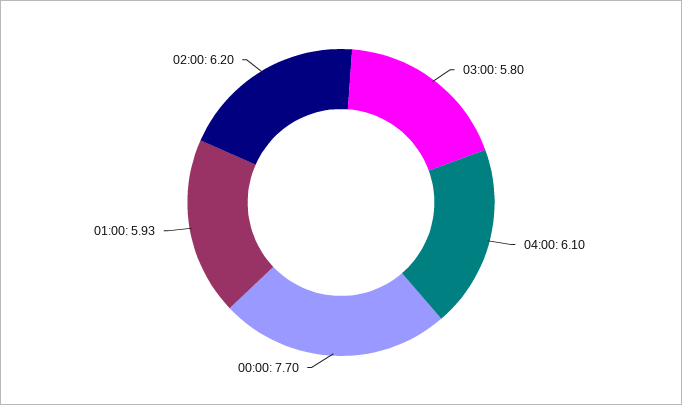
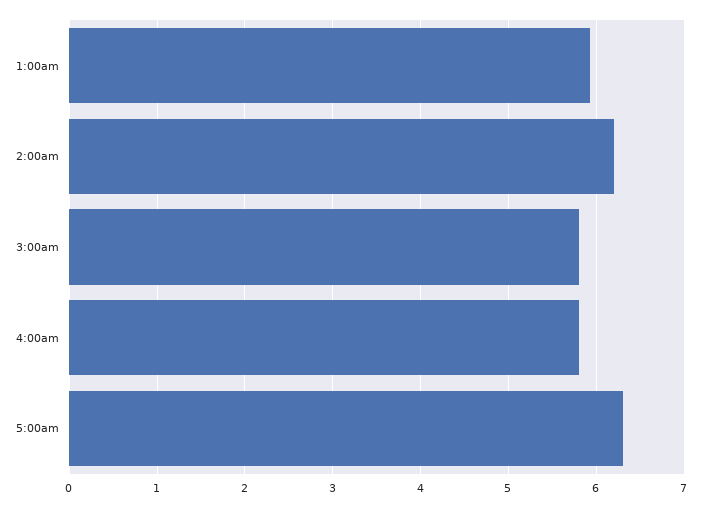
04:00: 6.1 -> 5.8
00:00: 7.7 -> none
5:00am: none -> 6.3

